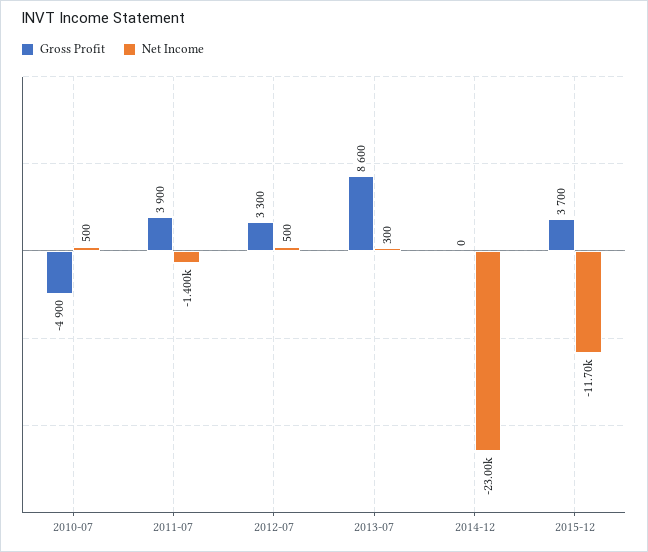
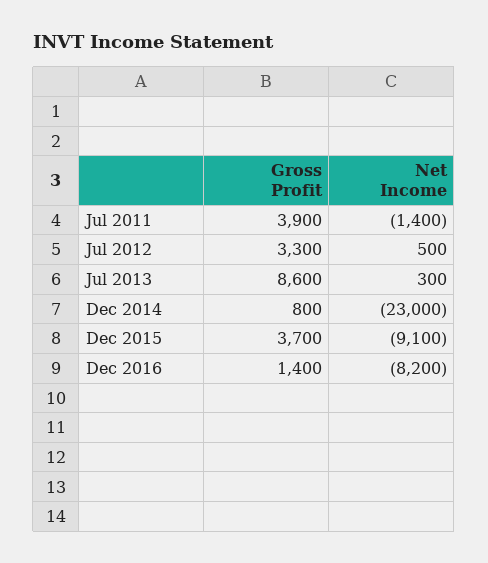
Gross Profit, 2010-07: -4900 -> none
Net Income, 2010-07: 500 -> none
Gross Profit, 2014-12: 0 -> 800
Net Income, 2015-12: -11700 -> -9100
Gross Profit, Dec 2016: none -> 1400
Net Income, Dec 2016: none -> -8200

